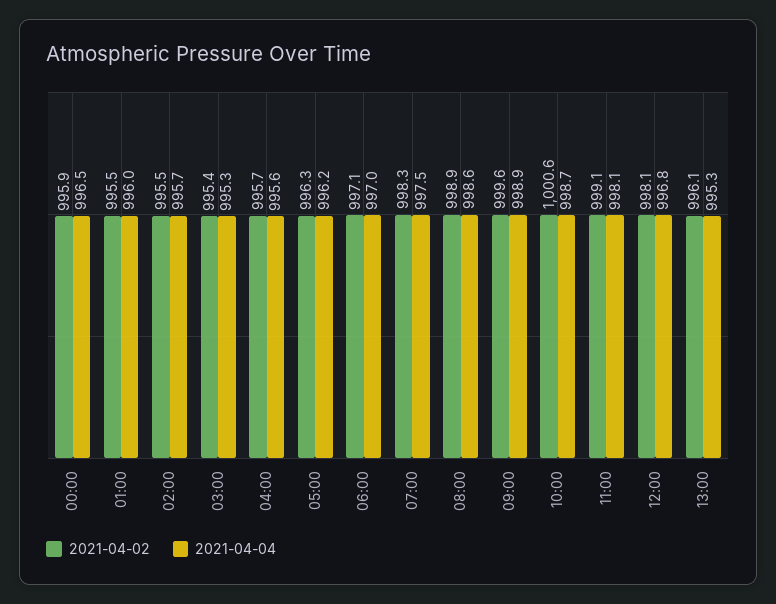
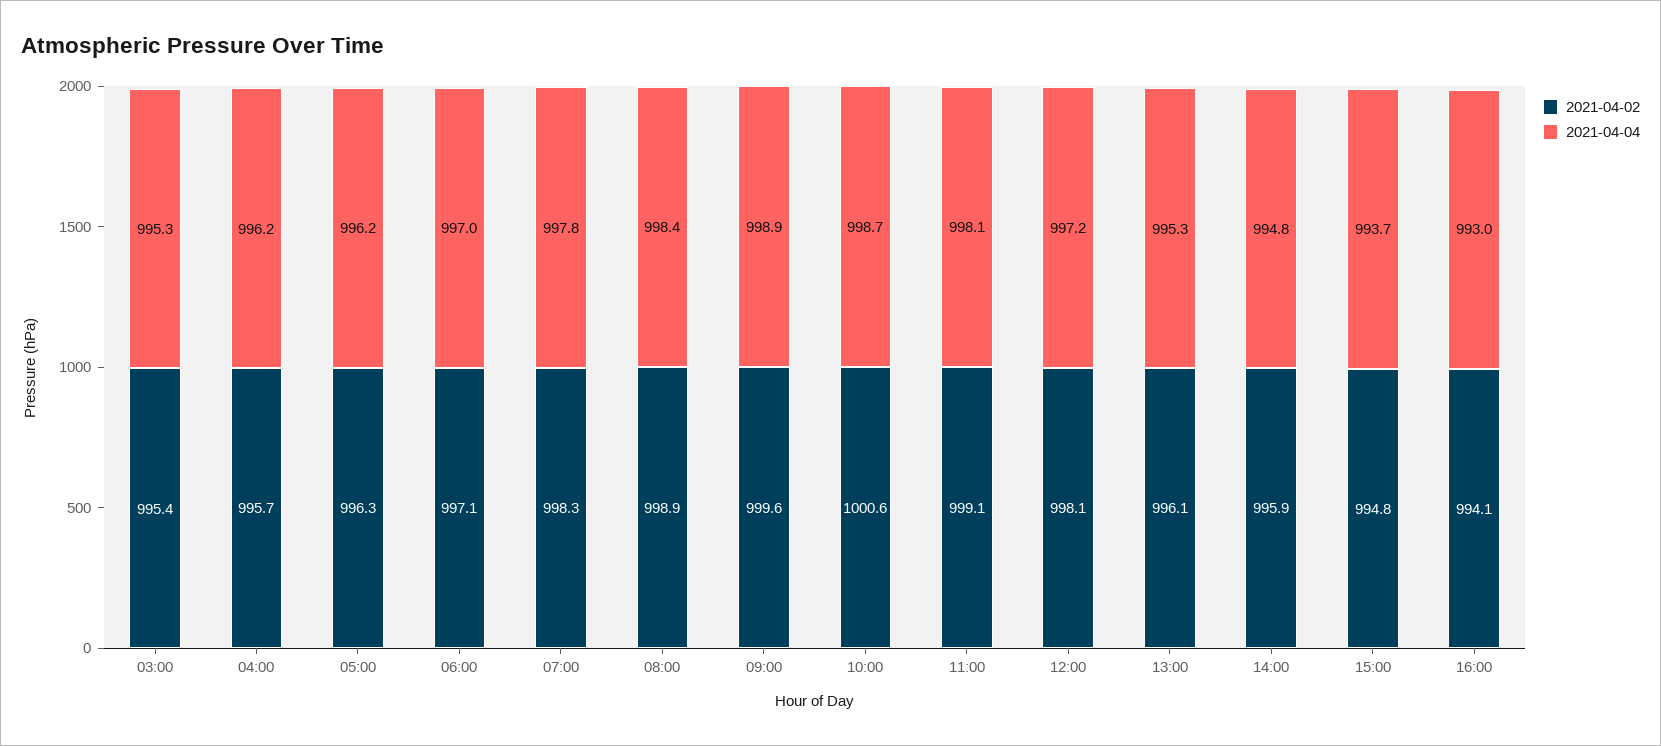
2021-04-02, 00:00: 995.9 -> none
2021-04-04, 00:00: 996.5 -> none
2021-04-02, 01:00: 995.5 -> none
2021-04-04, 01:00: 996 -> none
2021-04-02, 02:00: 995.5 -> none
2021-04-04, 02:00: 995.7 -> none
2021-04-04, 04:00: 995.6 -> 996.2
2021-04-04, 07:00: 997.5 -> 997.8
2021-04-04, 08:00: 998.6 -> 998.4
2021-04-04, 12:00: 996.8 -> 997.2
2021-04-02, 14:00: none -> 995.9
2021-04-04, 14:00: none -> 994.8
2021-04-02, 15:00: none -> 994.8
2021-04-04, 15:00: none -> 993.7
2021-04-02, 16:00: none -> 994.1
2021-04-04, 16:00: none -> 993

